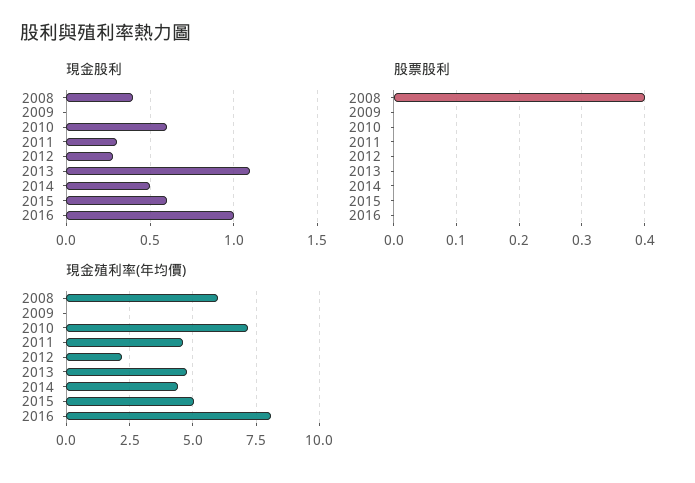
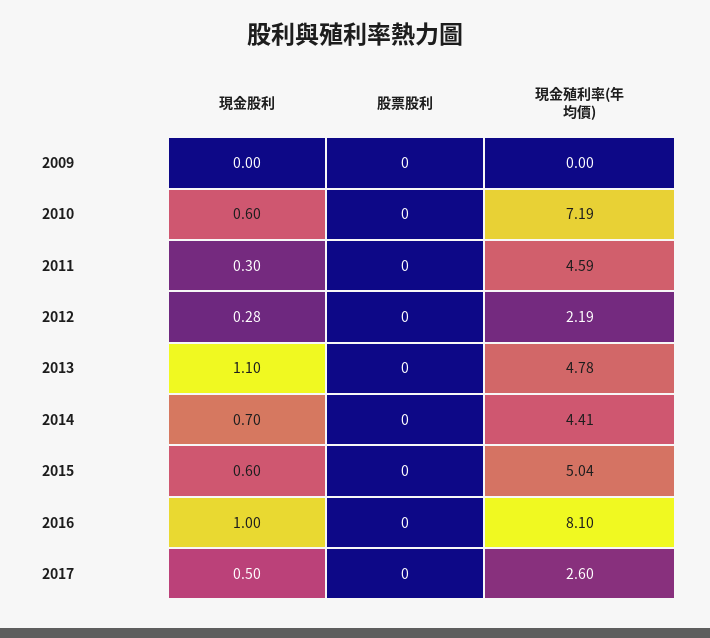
現金股利, 2008: 0.4 -> none
現金股利, 2014: 0.5 -> 0.7
股票股利, 2008: 0.4 -> none
現金殖利率(年均價), 2008: 6 -> none
現金股利, 2017: none -> 0.5
股票股利, 2017: none -> 0
現金殖利率(年均價), 2017: none -> 2.6

